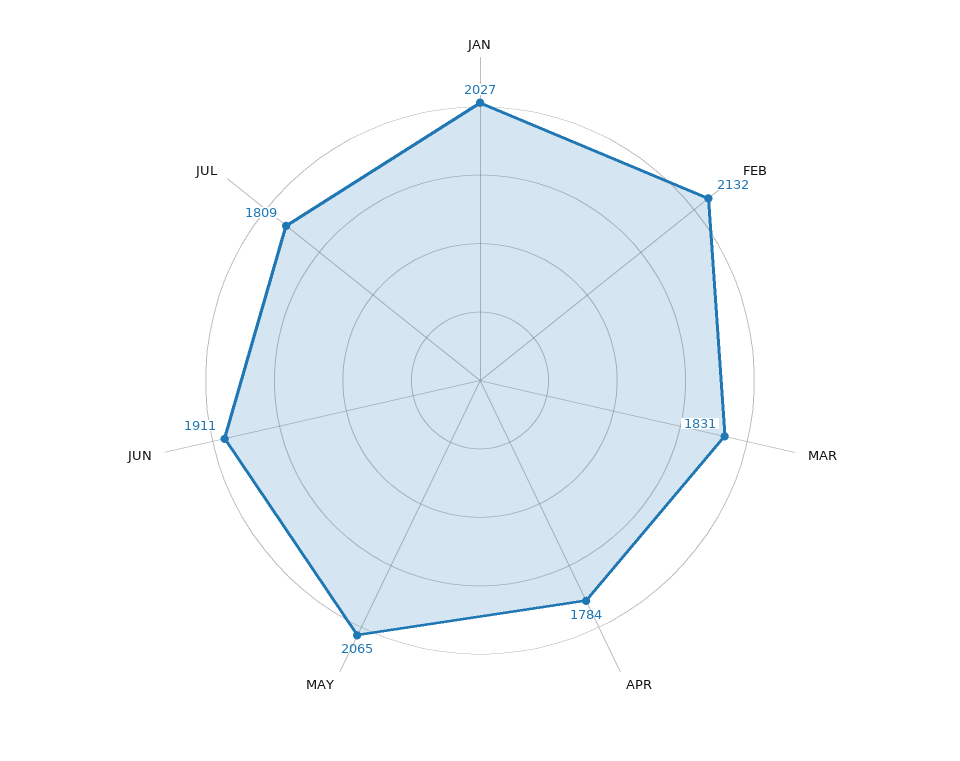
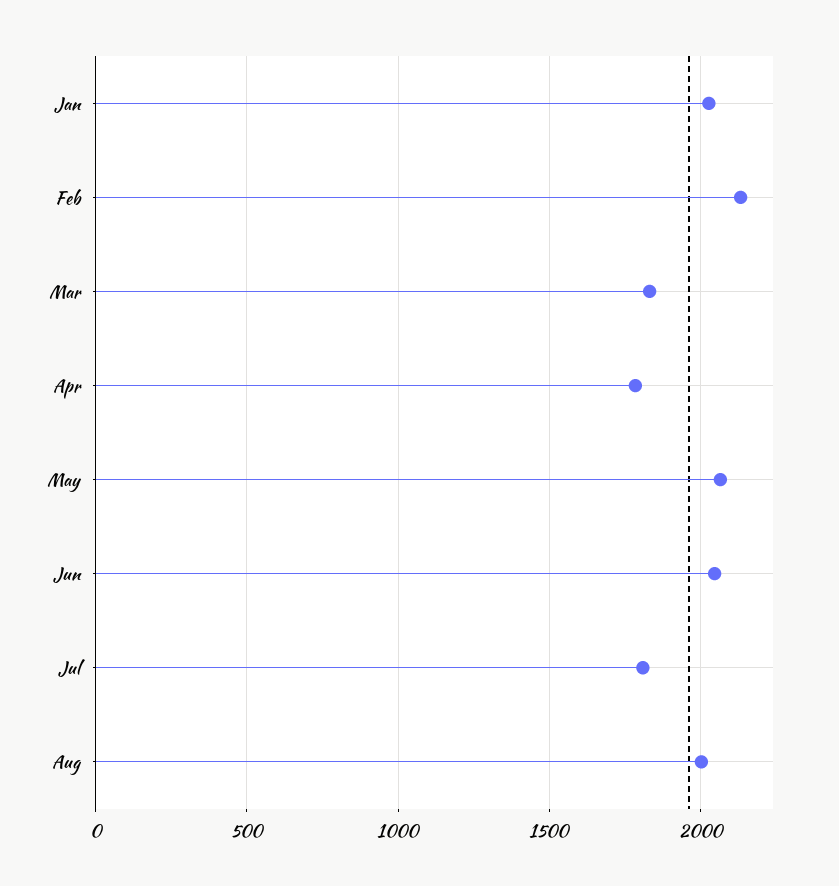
JUN: 1911 -> 2050
Aug: none -> 2000

